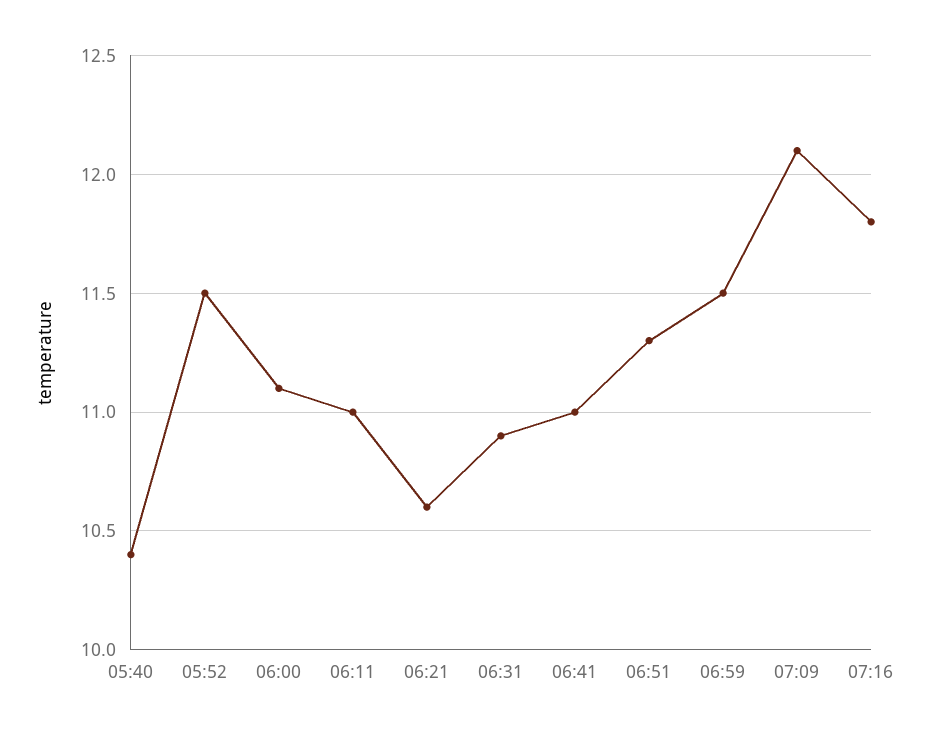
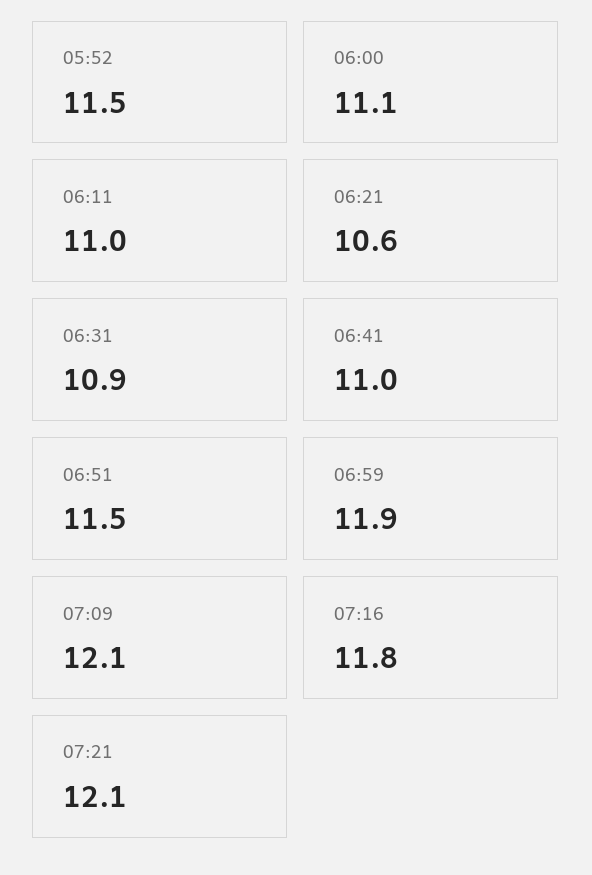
05:40: 10.4 -> none
06:51: 11.3 -> 11.5
06:59: 11.5 -> 11.9
07:21: none -> 12.1

